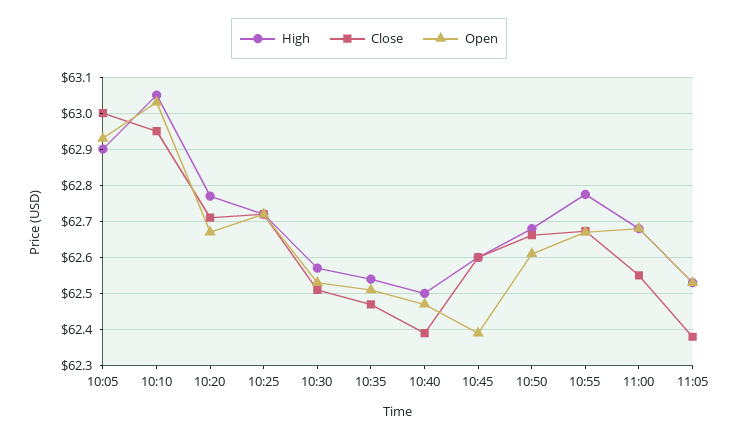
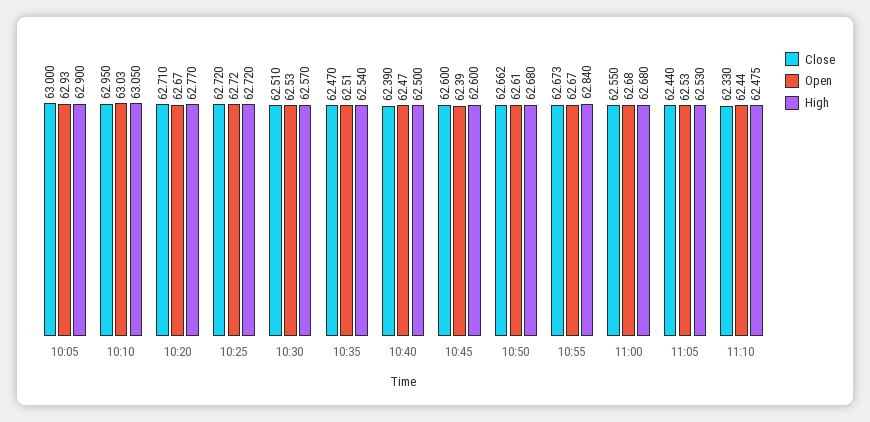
High, 10:55: 62.78 -> 62.84
Close, 11:05: 62.38 -> 62.44
Close, 11:10: none -> 62.33
Open, 11:10: none -> 62.44
High, 11:10: none -> 62.475

